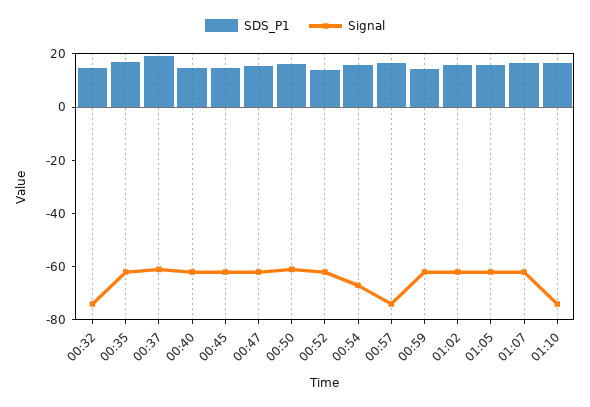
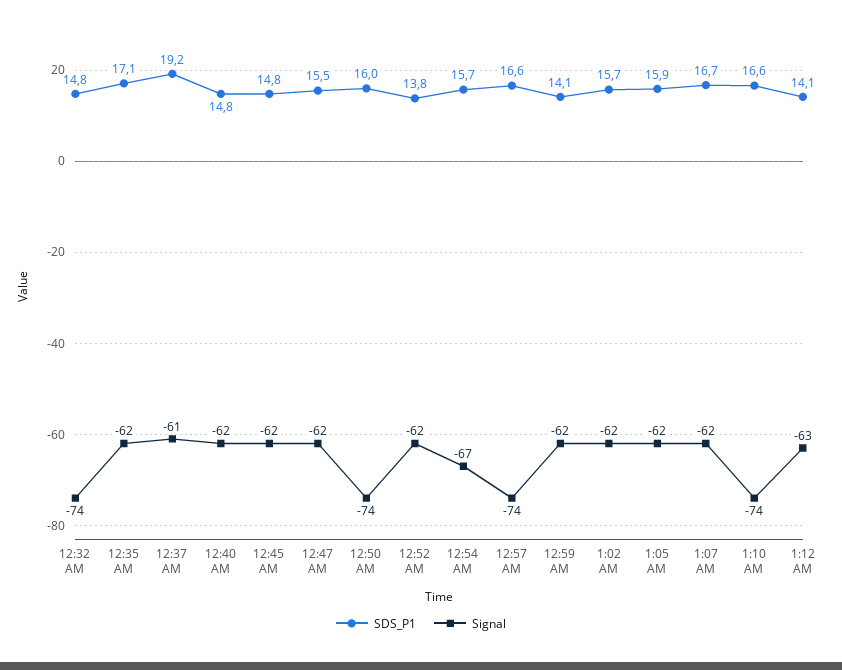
Signal, 00:50: -60 -> -74
SDS_P1, 1:12 AM: none -> 14.1
Signal, 1:12 AM: none -> -63

